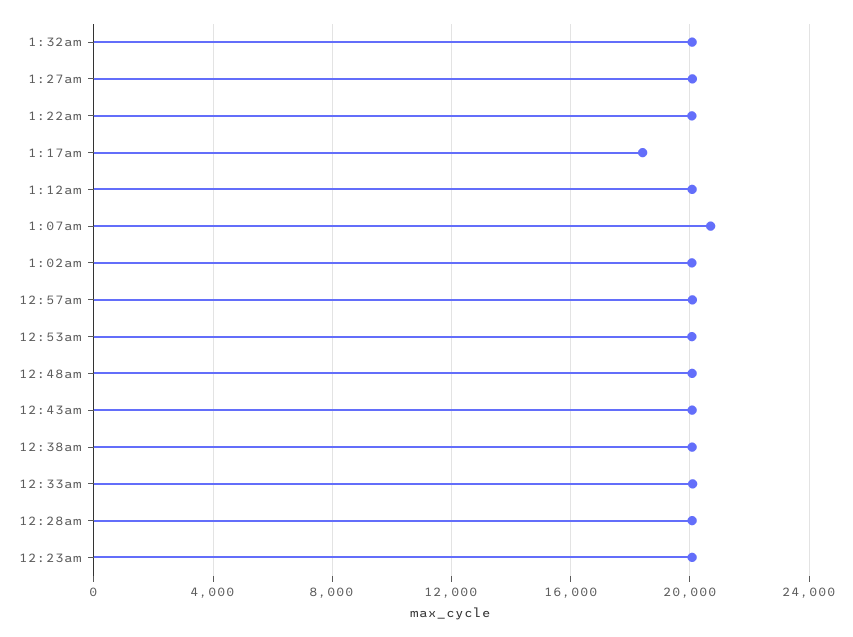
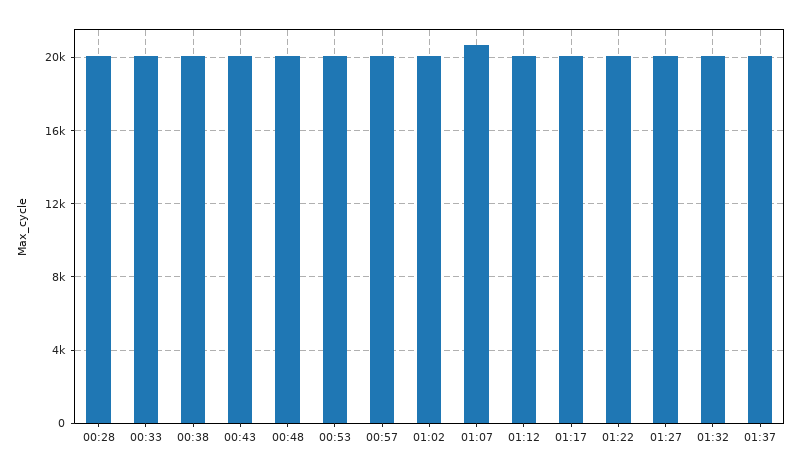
1:17am: 18500 -> 20000
12:23am: 20000 -> none
01:37: none -> 20000

